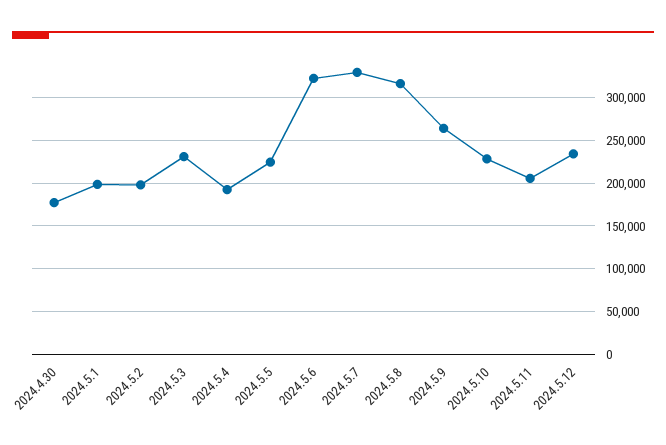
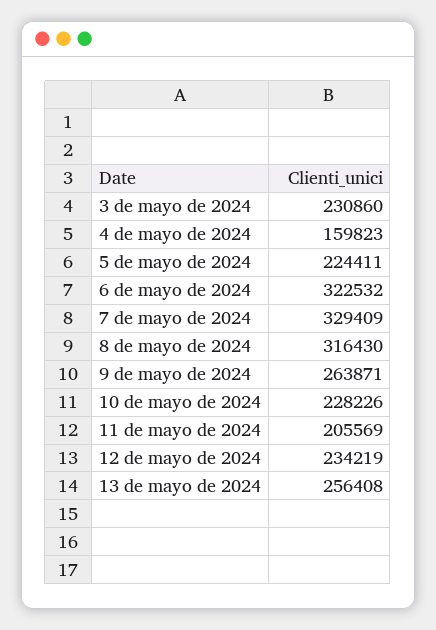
2024.4.30: 180000 -> none
2024.5.1: 200000 -> none
2024.5.2: 200000 -> none
2024.5.4: 190000 -> 159823
13 de mayo de 2024: none -> 256408

